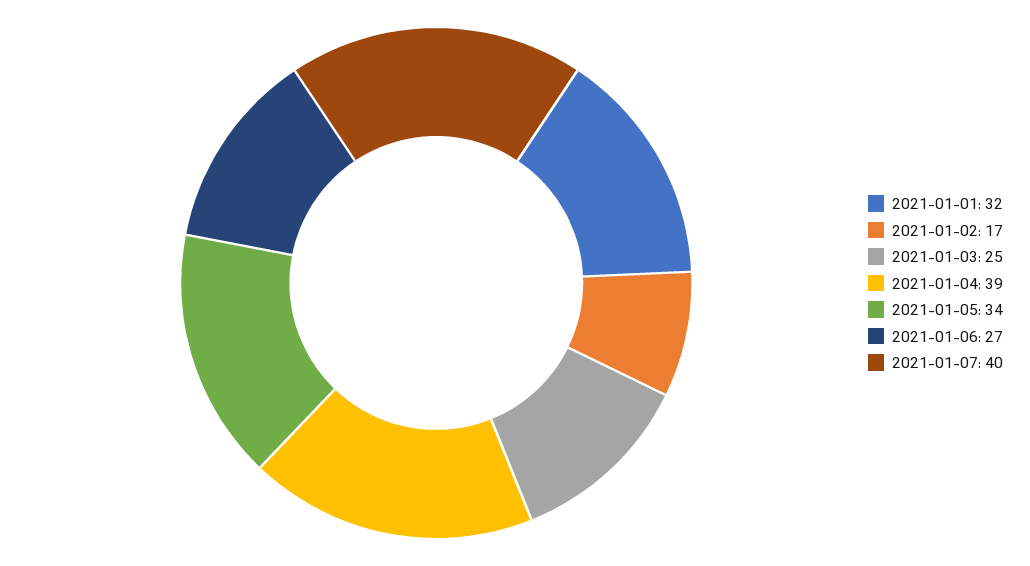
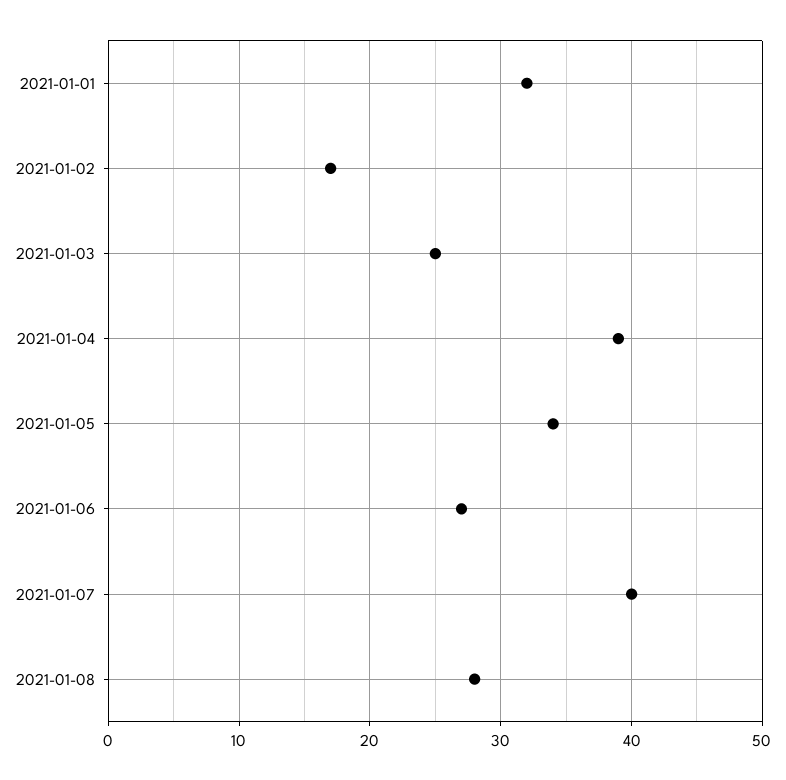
2021-01-08: none -> 28

